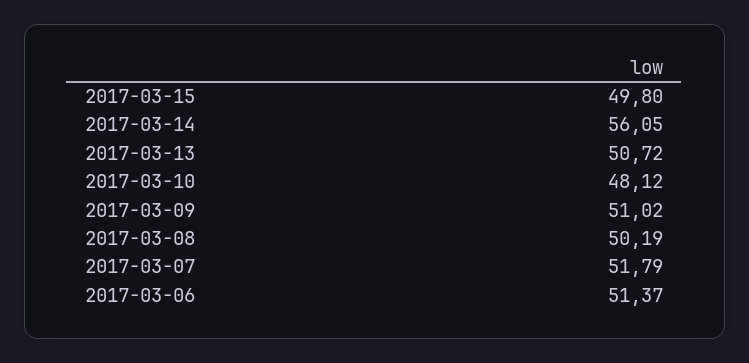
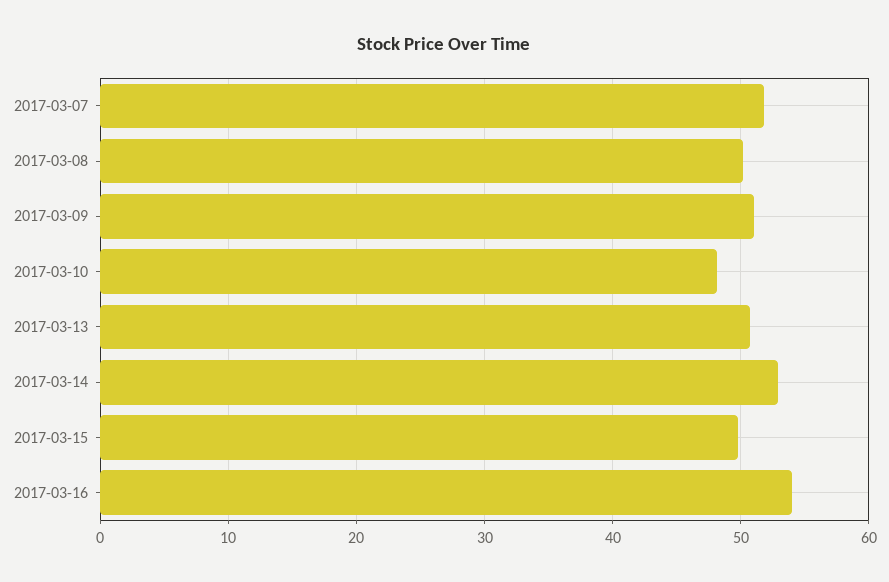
2017-03-14: 56.05 -> 53
2017-03-06: 51.37 -> none
2017-03-16: none -> 54

